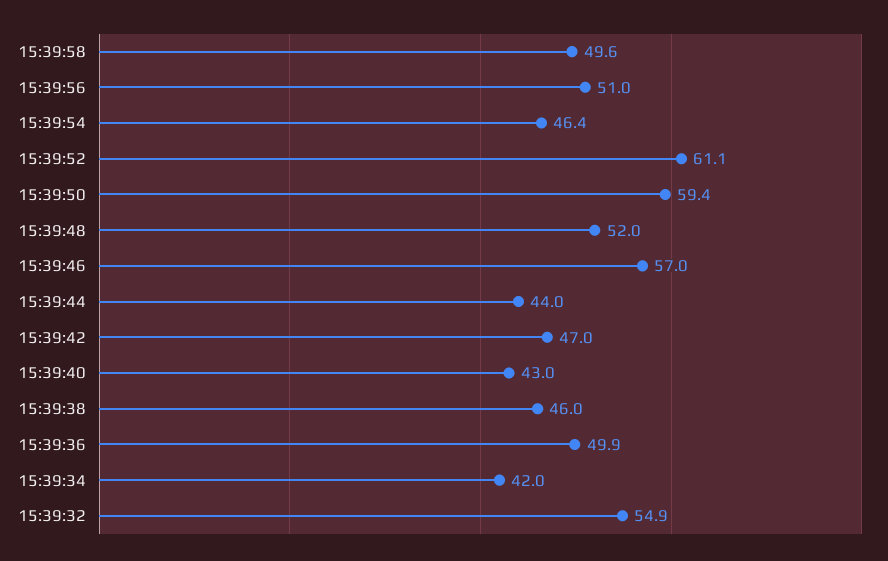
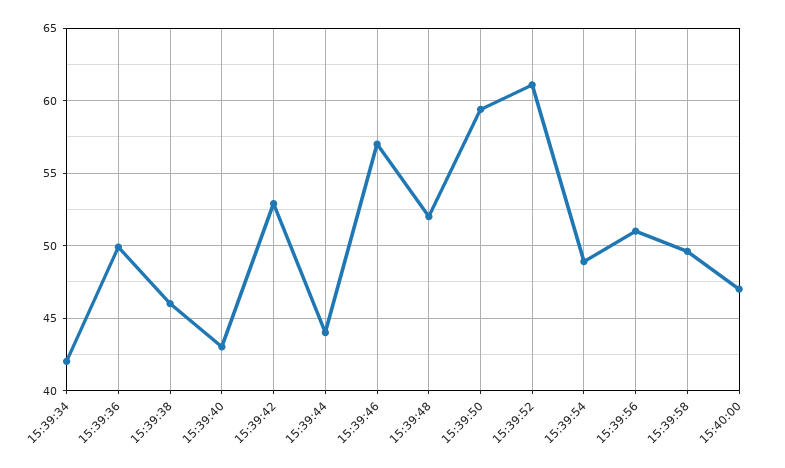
15:39:54: 46.4 -> 49
15:39:42: 47 -> 53
15:39:32: 54.9 -> none
15:40:00: none -> 47

